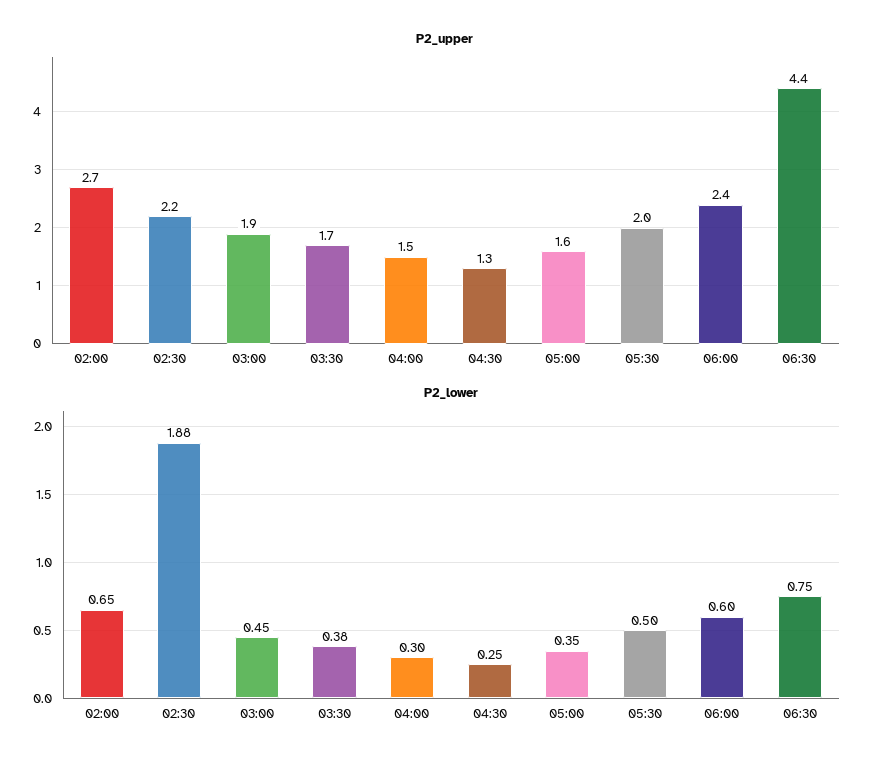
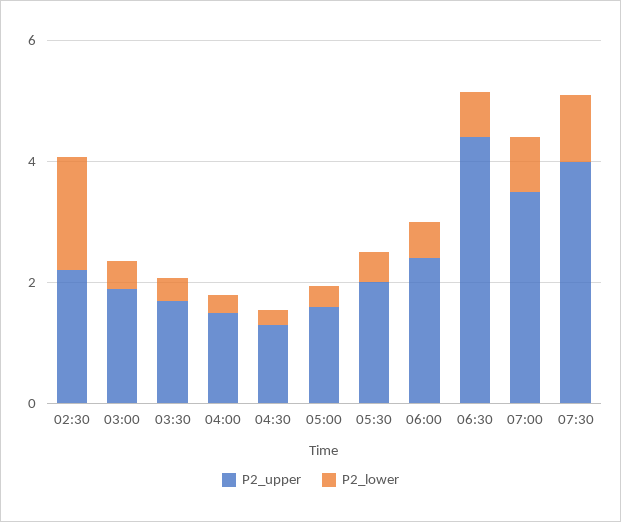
P2_upper, 02:00: 2.7 -> none
P2_lower, 02:00: 0.65 -> none
P2_upper, 07:00: none -> 3.5
P2_lower, 07:00: none -> 1
P2_upper, 07:30: none -> 4
P2_lower, 07:30: none -> 1

